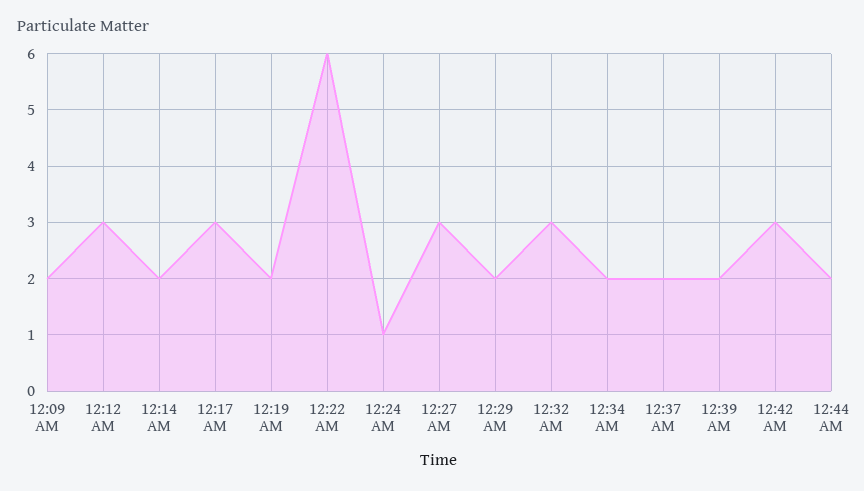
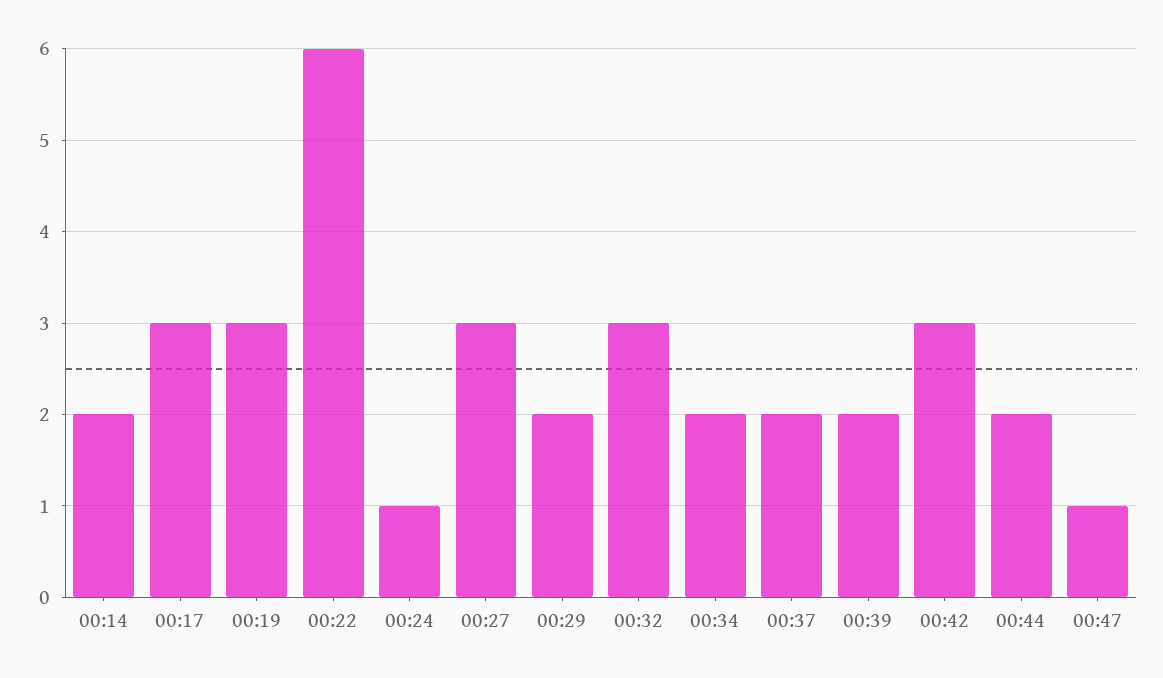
12:09 AM: 2 -> none
12:12 AM: 3 -> none
12:19 AM: 2 -> 3
00:47: none -> 1

